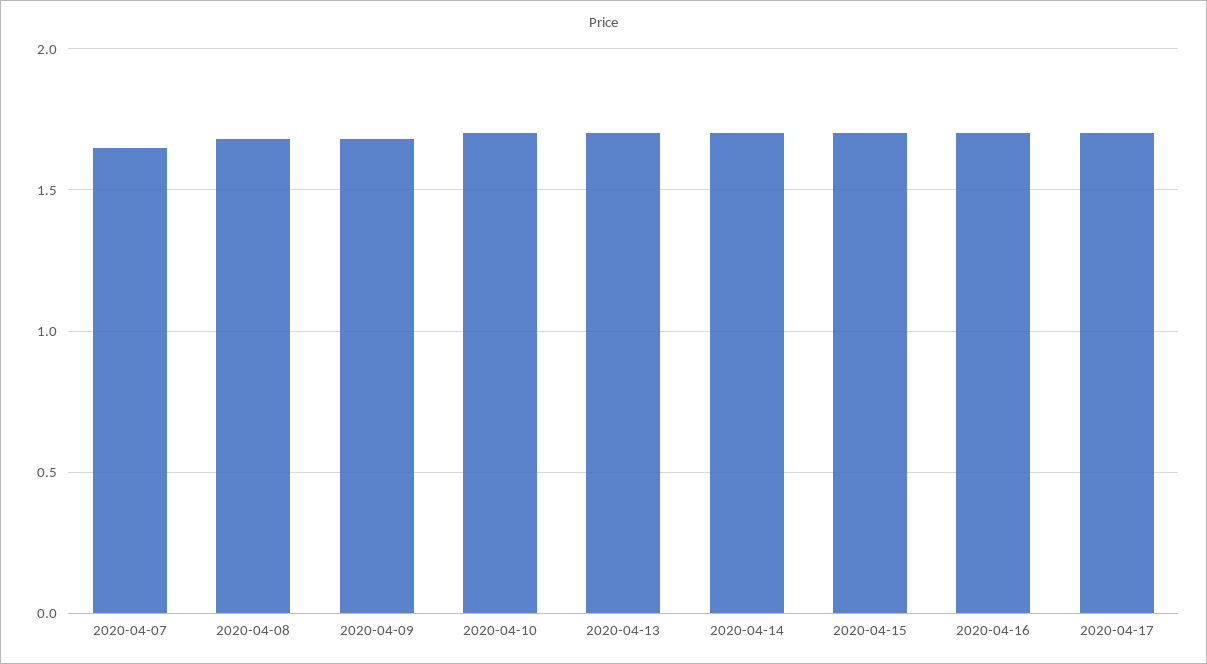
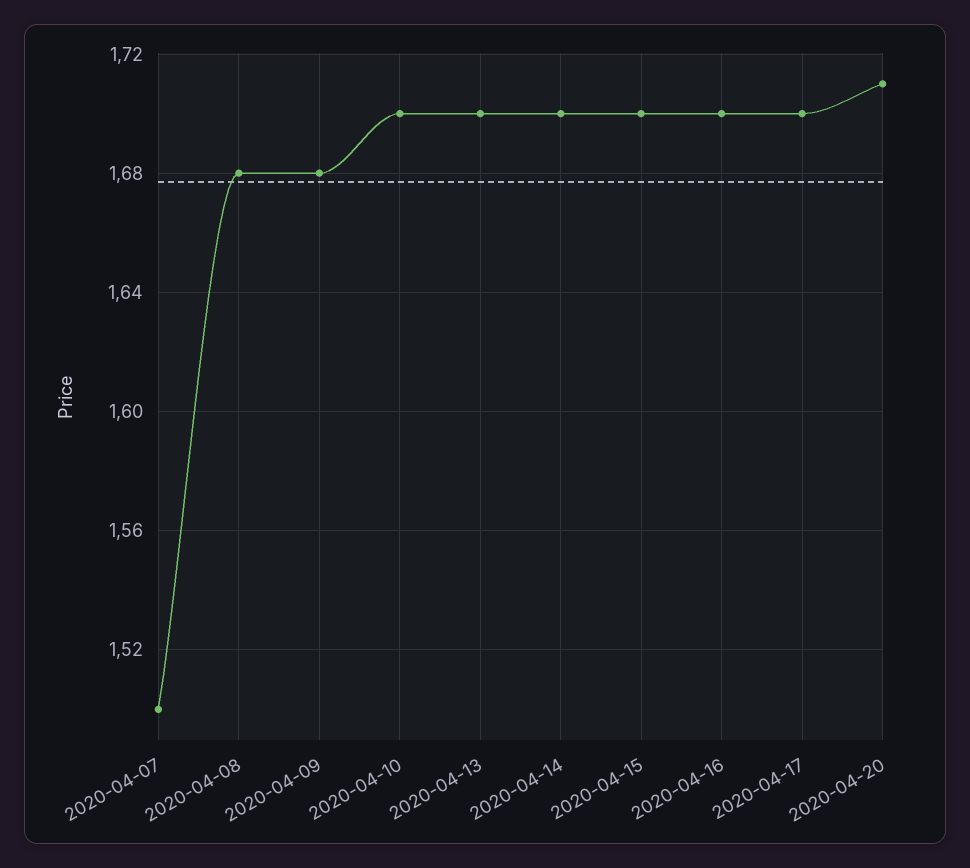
2020-04-07: 1.65 -> 1.5
2020-04-20: none -> 1.71

